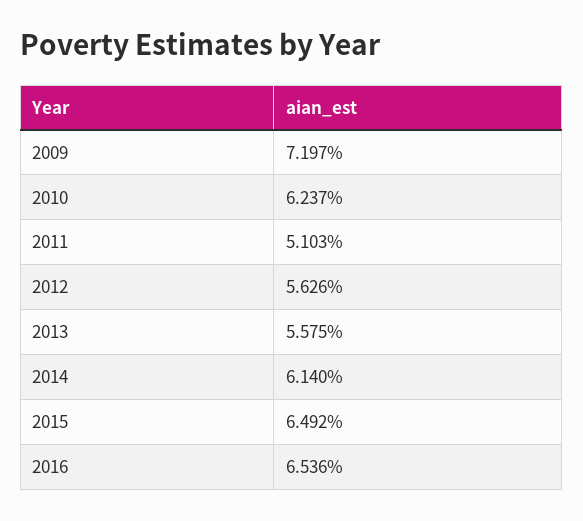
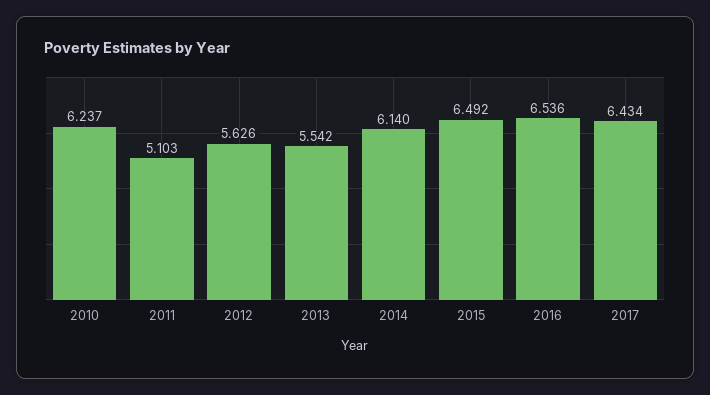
2009: 7.197 -> none
2013: 5.575 -> 5.542
2017: none -> 6.434

